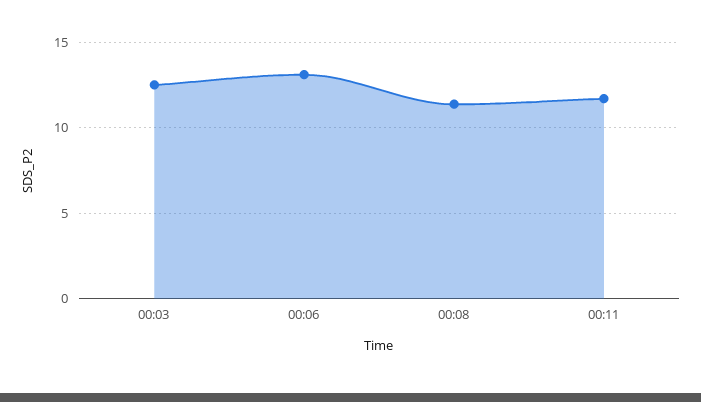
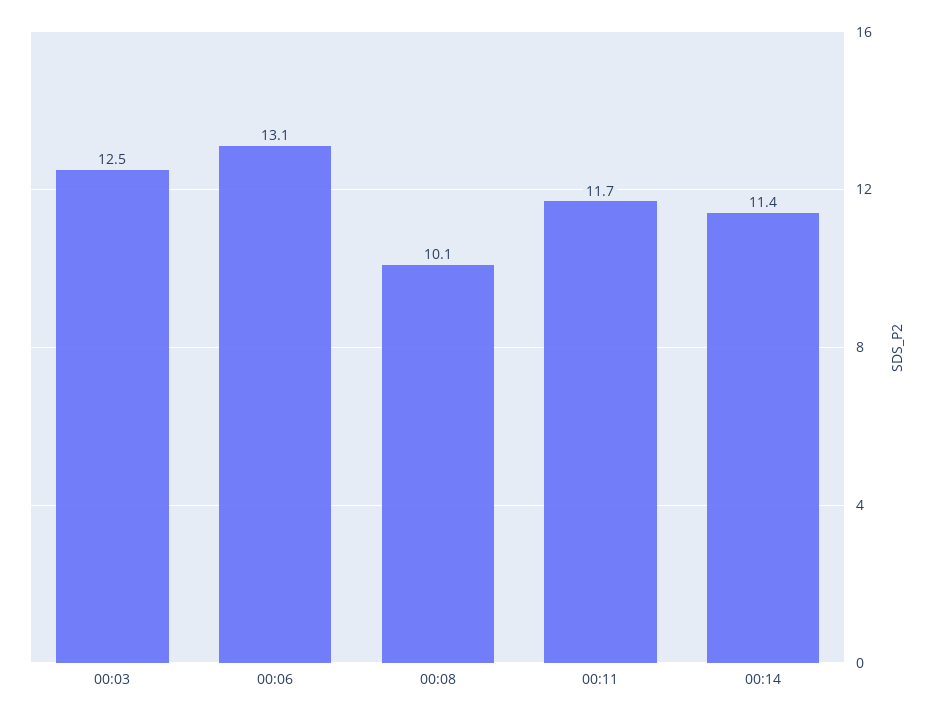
00:08: 11.5 -> 10.1
00:14: none -> 11.4

